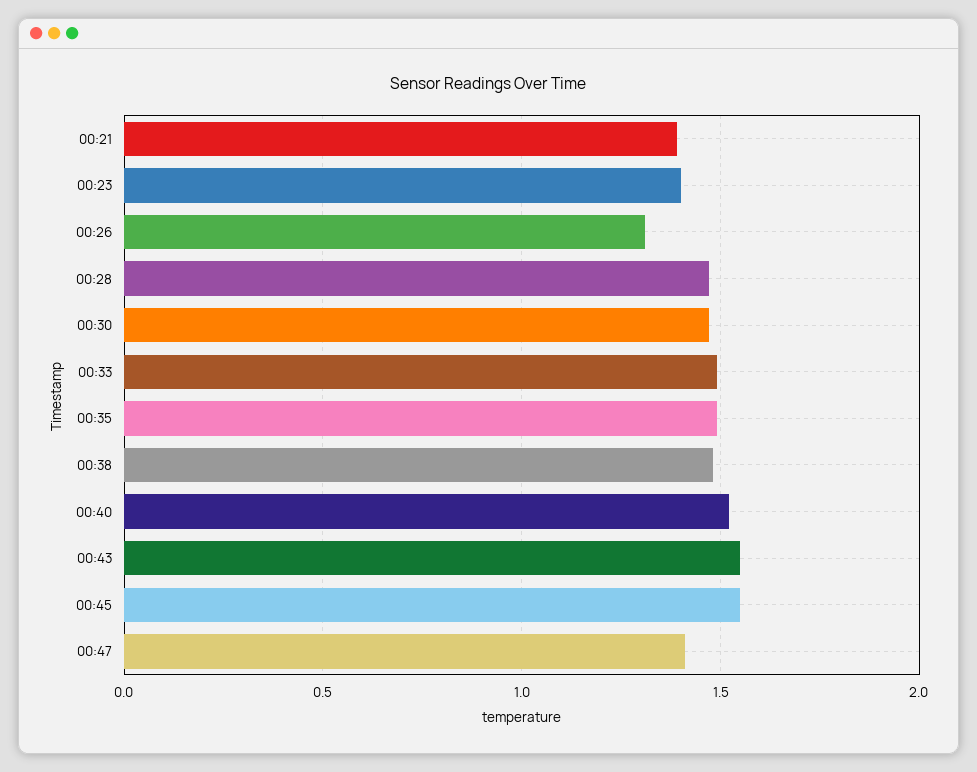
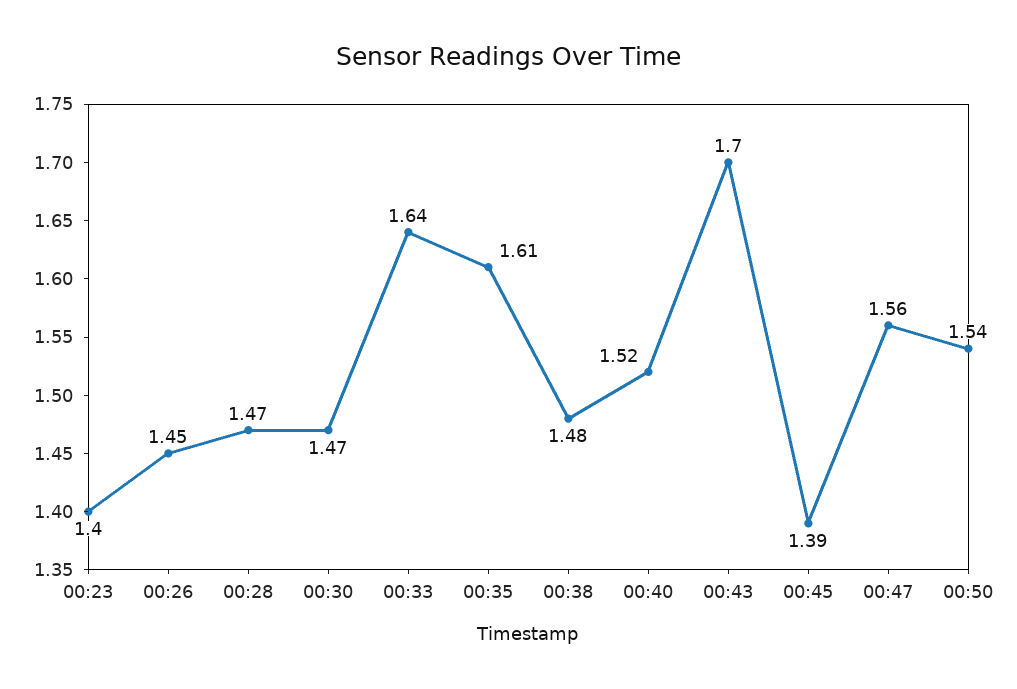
00:21: 1.4 -> none
00:26: 1.3 -> 1.45
00:33: 1.5 -> 1.64
00:35: 1.5 -> 1.61
00:43: 1.55 -> 1.7
00:45: 1.55 -> 1.39
00:47: 1.4 -> 1.56
00:50: none -> 1.54

